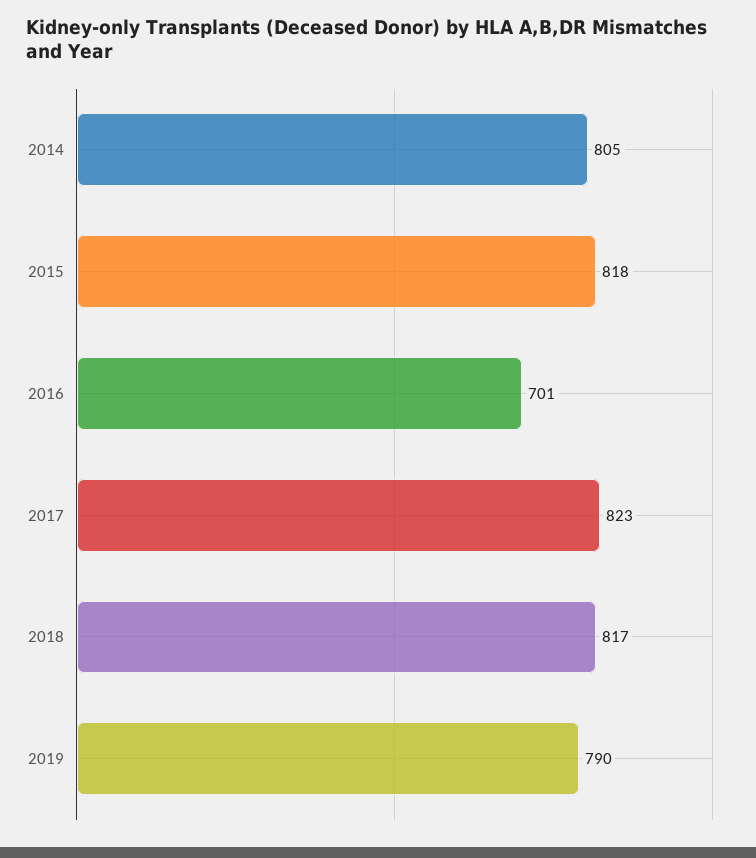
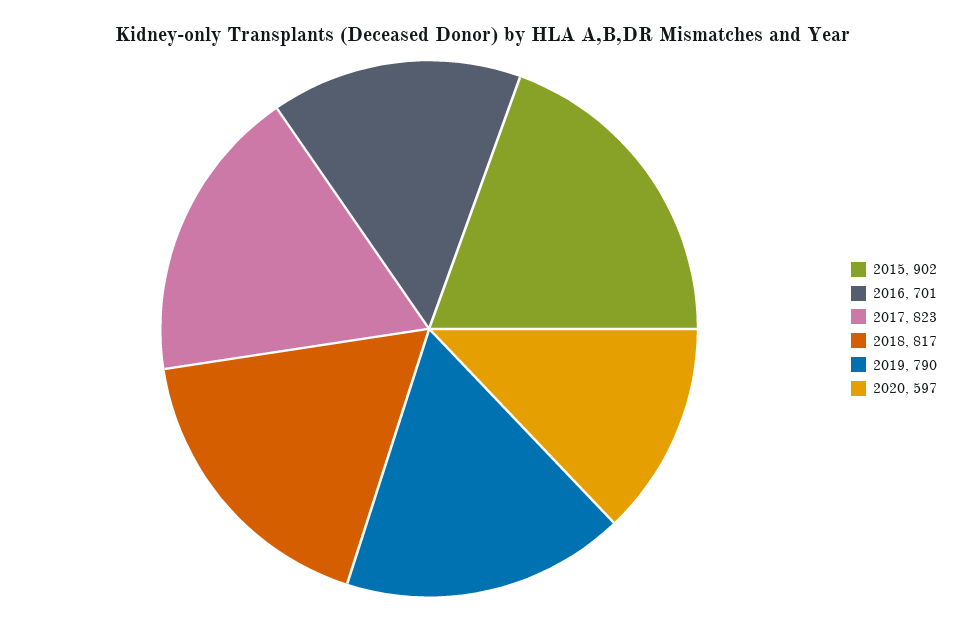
2014: 805 -> none
2015: 818 -> 902
2020: none -> 597

